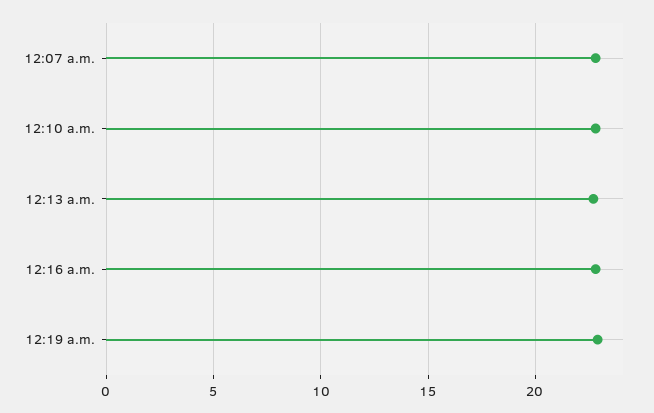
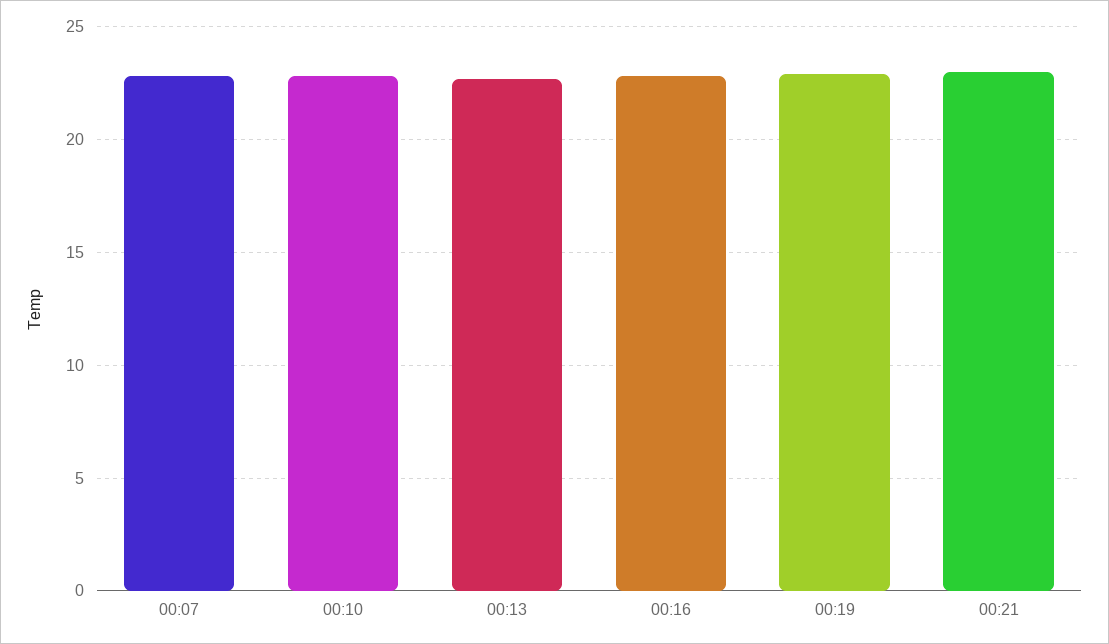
00:21: none -> 23

